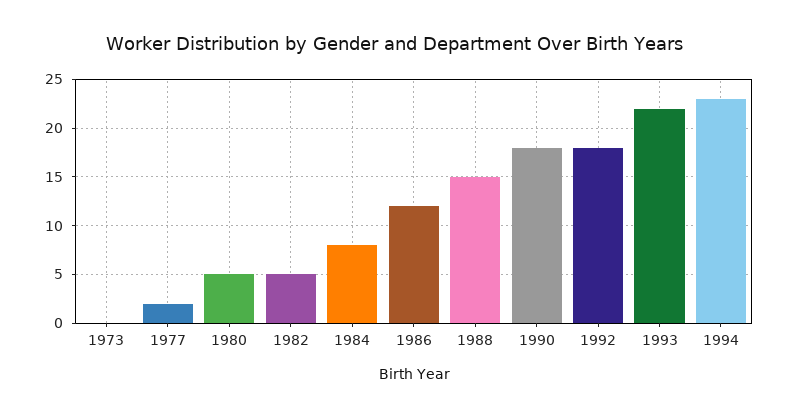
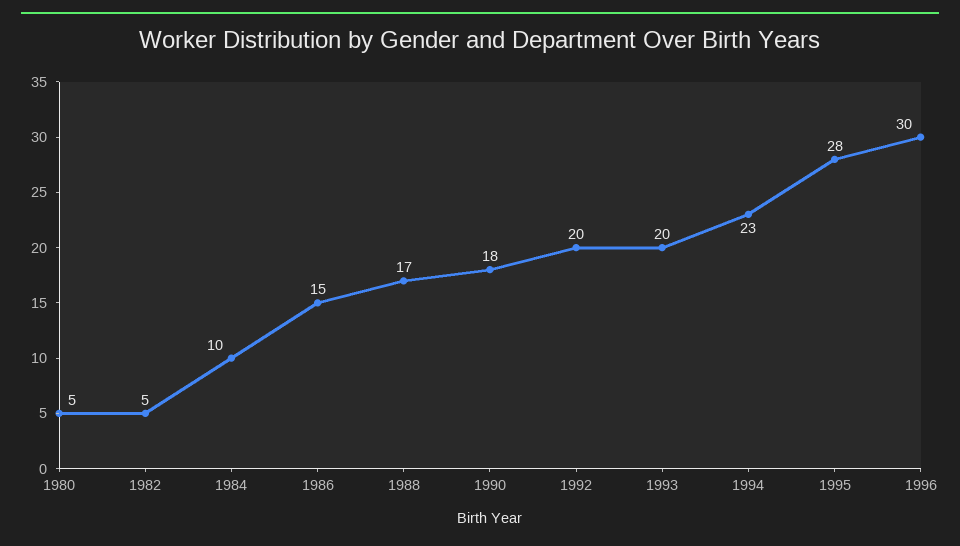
1973: 0 -> none
1977: 2 -> none
1984: 8 -> 10
1986: 12 -> 15
1988: 15 -> 17
1992: 18 -> 20
1993: 22 -> 20
1995: none -> 28
1996: none -> 30

